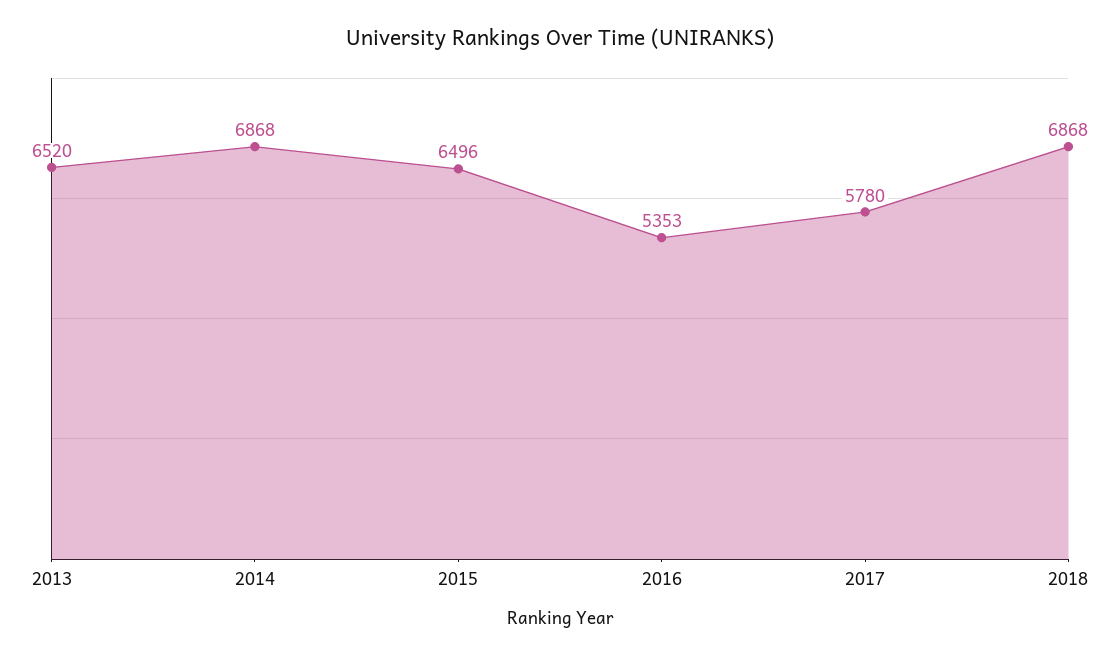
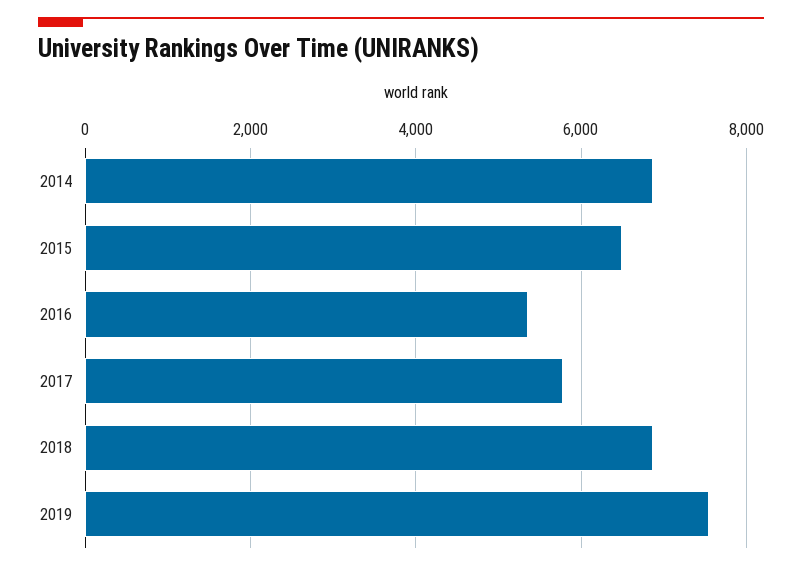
2013: 6520 -> none
2019: none -> 7600

